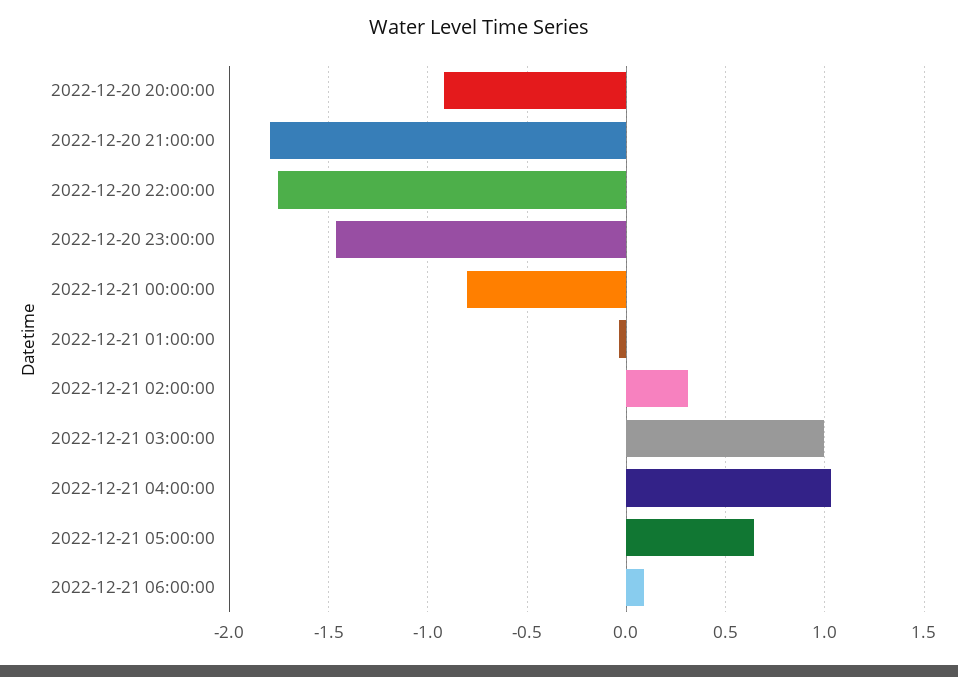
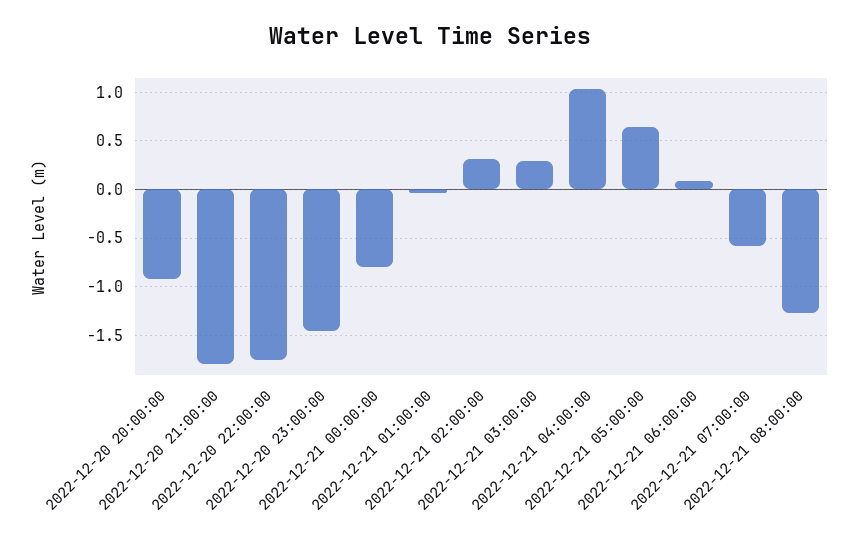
2022-12-21 03:00:00: 1 -> 0.3
2022-12-21 07:00:00: none -> -0.6
2022-12-21 08:00:00: none -> -1.3

